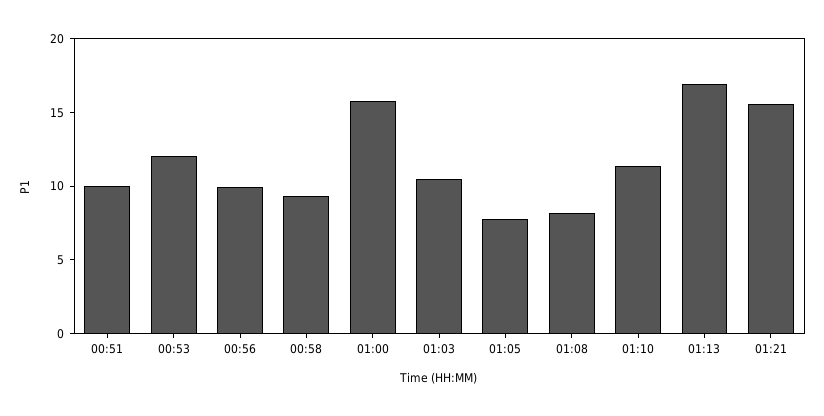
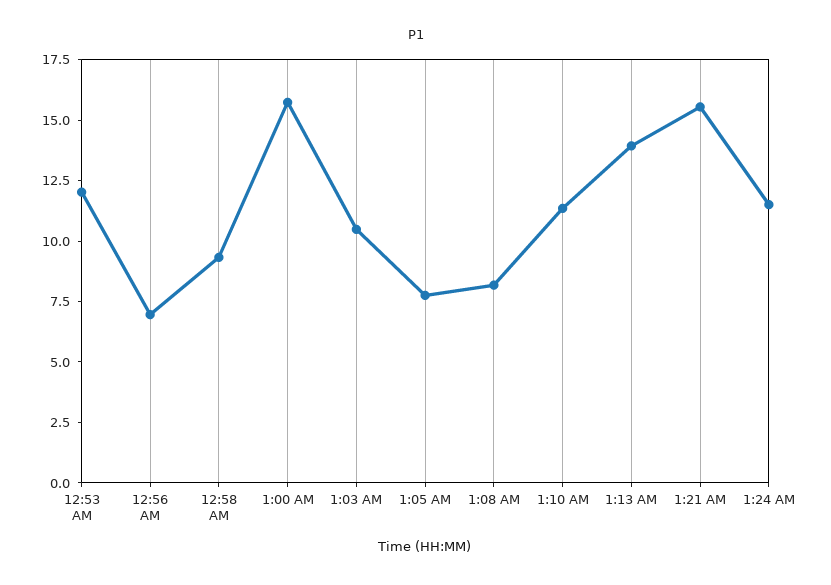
00:51: 10 -> none
00:56: 10 -> 7
01:13: 17 -> 14
1:24 AM: none -> 11.5

